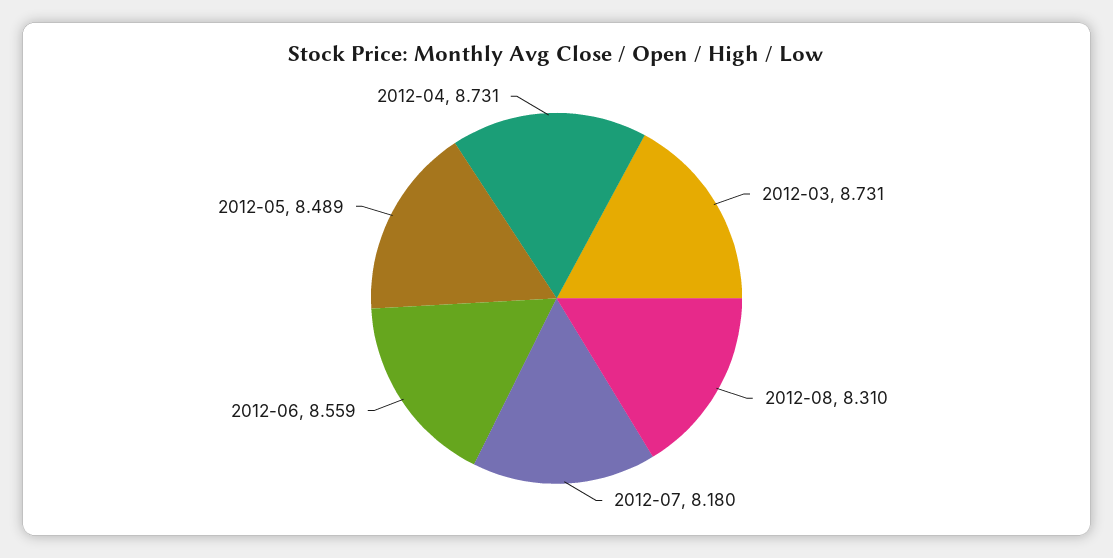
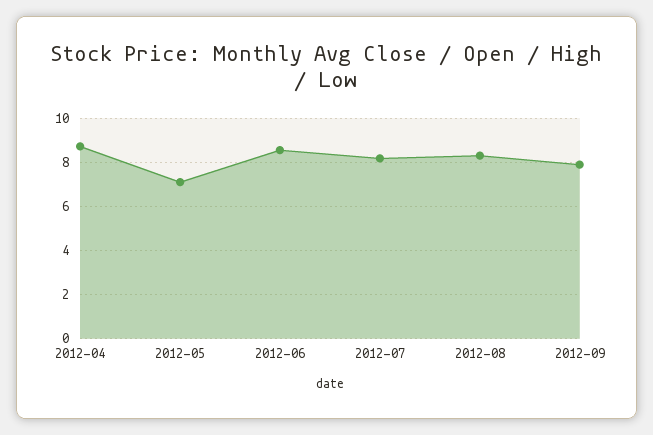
2012-03: 8.731 -> none
2012-05: 8.489 -> 7
2012-09: none -> 8

